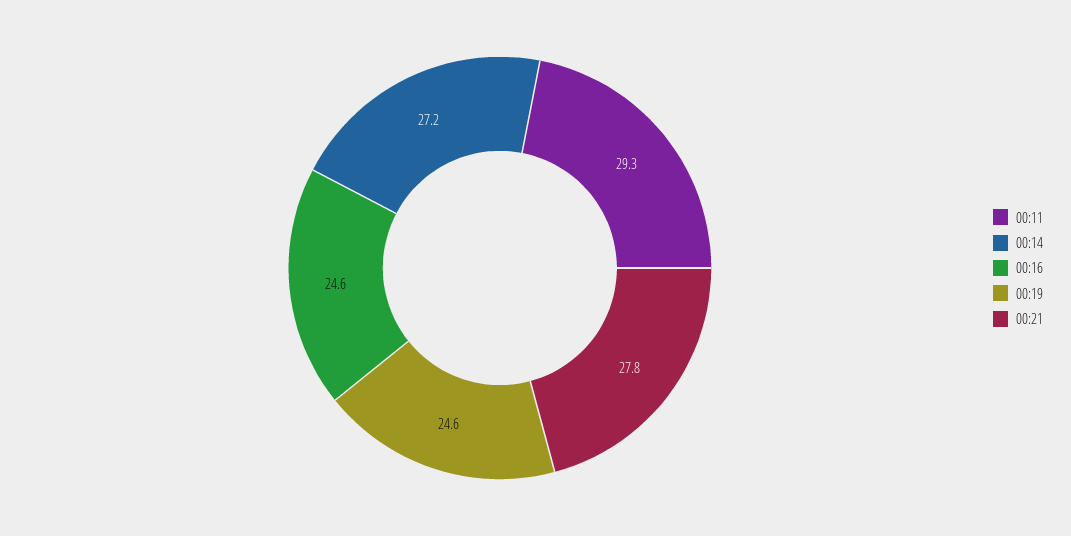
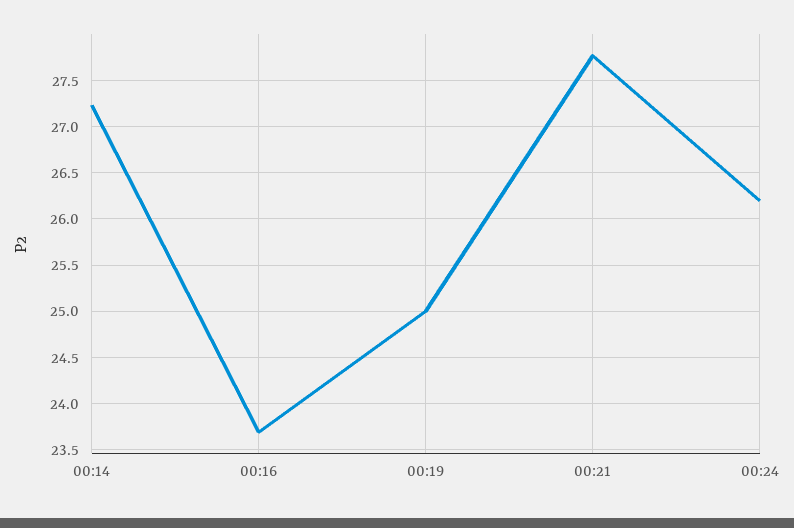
00:11: 29.3 -> none
00:16: 24.6 -> 23.7
00:19: 24.6 -> 25
00:24: none -> 26.2

